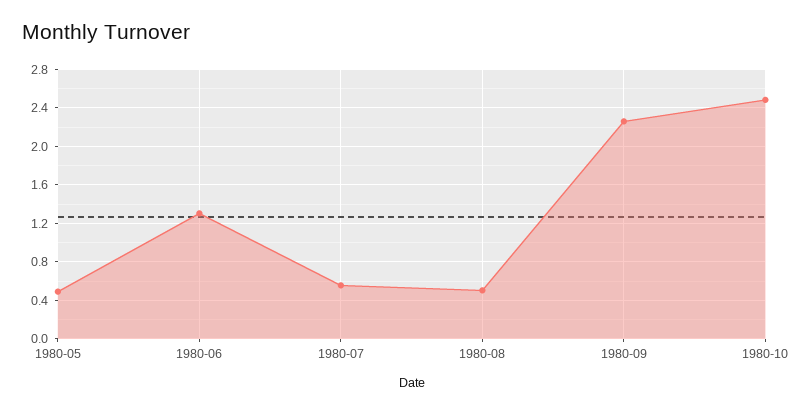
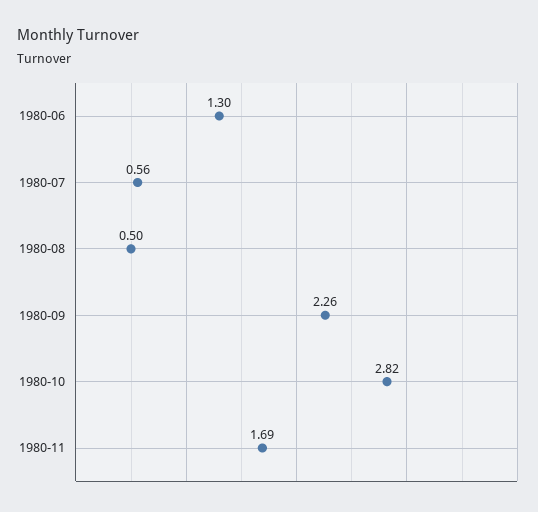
1980-05: 0.5 -> none
1980-10: 2.5 -> 2.82
1980-11: none -> 1.69

